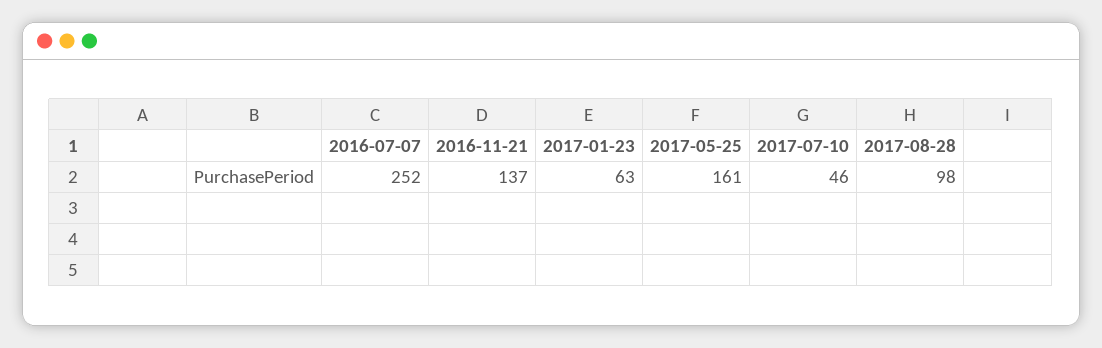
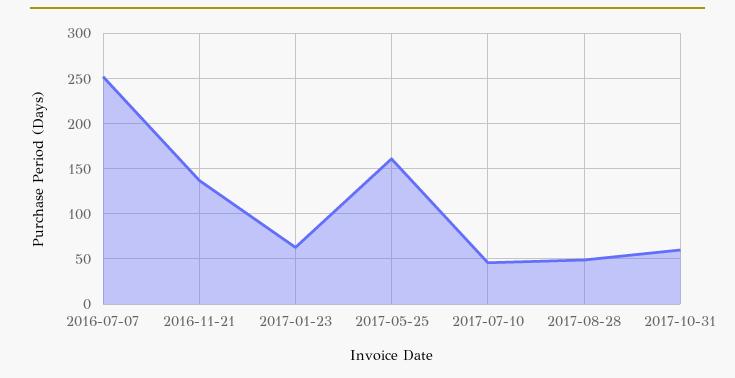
2017-08-28: 98 -> 50
2017-10-31: none -> 60

